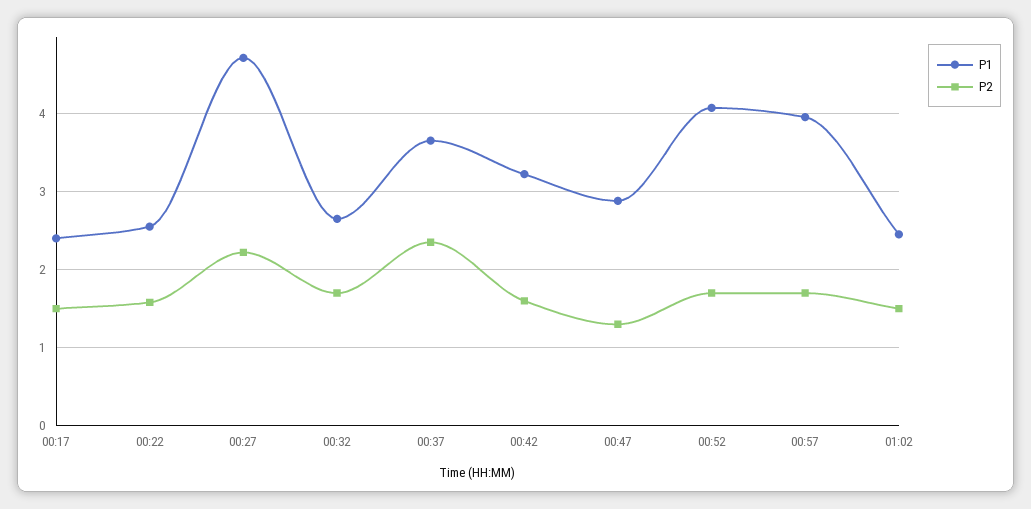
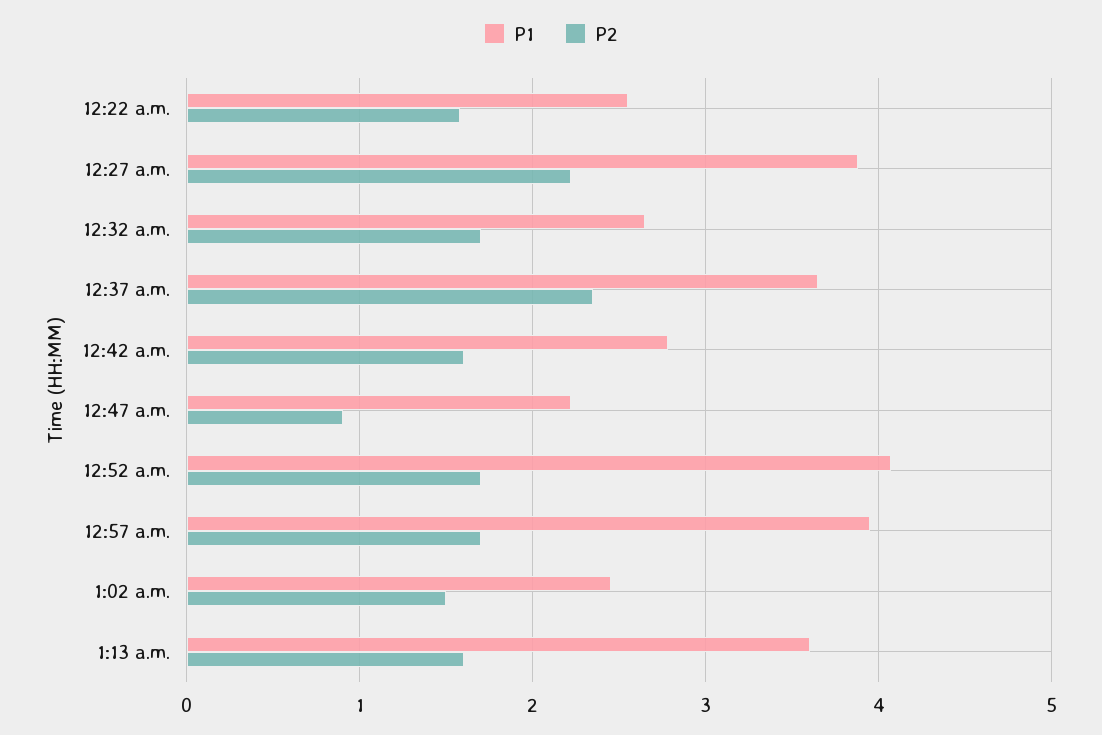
P1, 00:17: 2.4 -> none
P2, 00:17: 1.5 -> none
P1, 00:27: 4.7 -> 3.9
P1, 00:42: 3.2 -> 2.8
P1, 00:47: 2.9 -> 2.2
P2, 00:47: 1.3 -> 0.9
P1, 1:13 a.m.: none -> 3.6
P2, 1:13 a.m.: none -> 1.6

